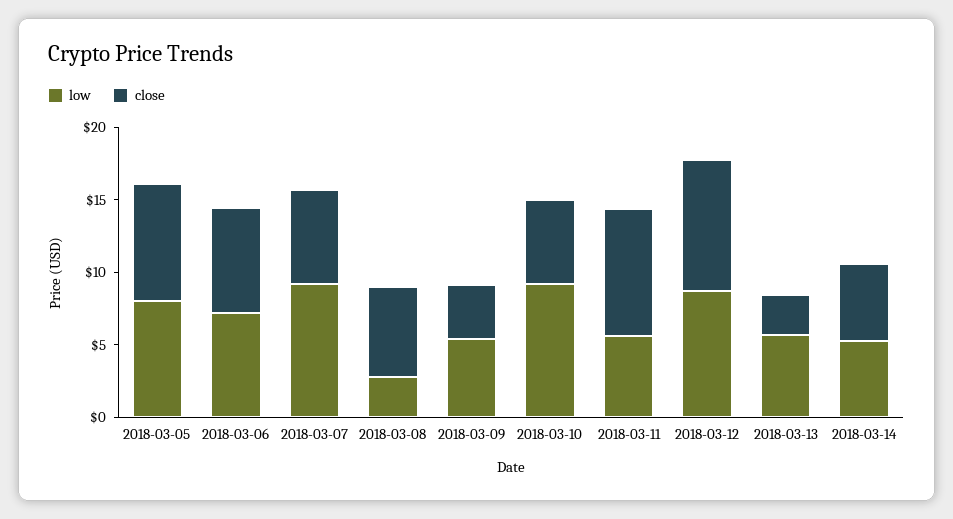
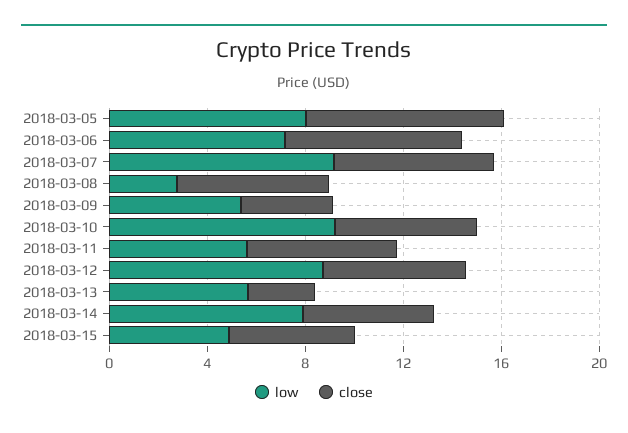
close, 2018-03-11: 9 -> 6
close, 2018-03-12: 9 -> 6
low, 2018-03-14: 5 -> 8
low, 2018-03-15: none -> 5
close, 2018-03-15: none -> 5

